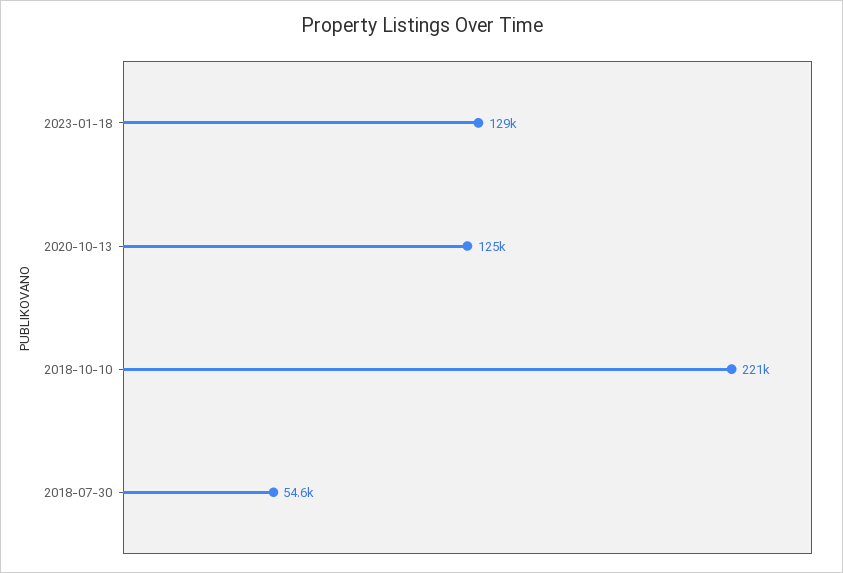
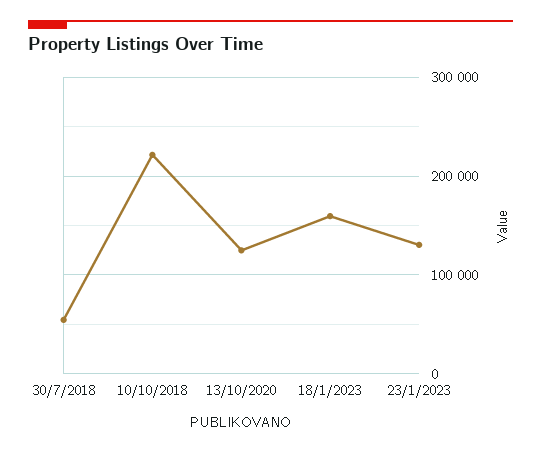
2023-01-18: 129000 -> 160000
23/1/2023: none -> 130000

